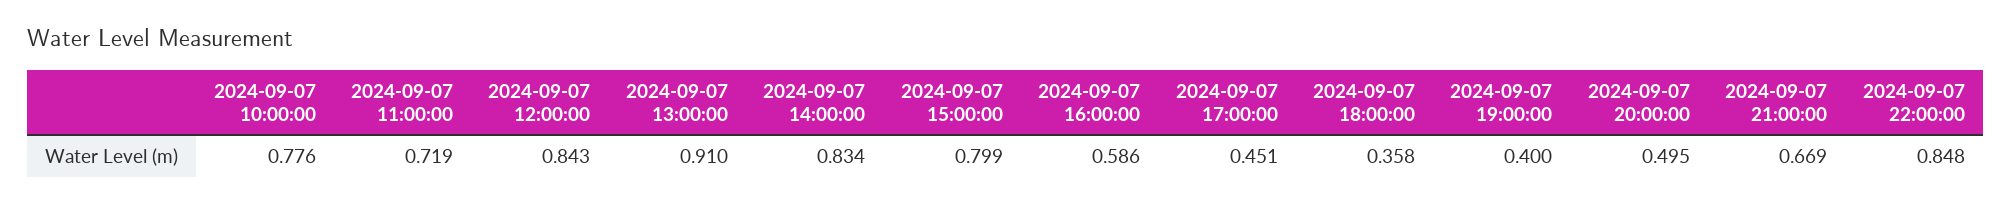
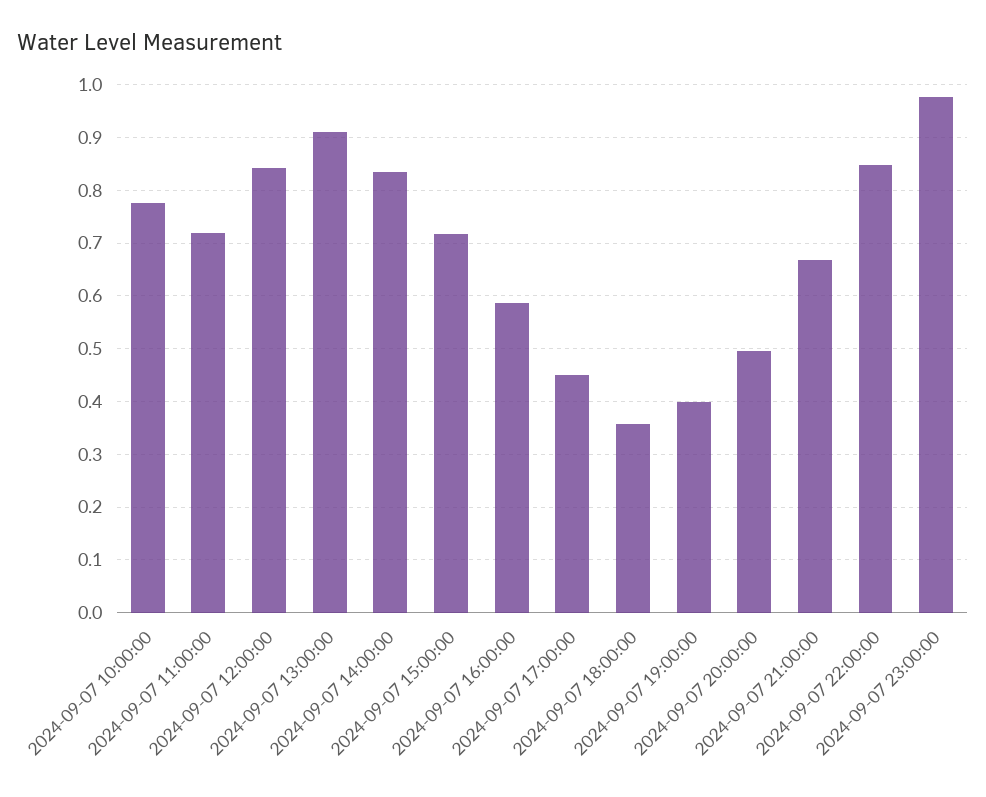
2024-09-07 15:00:00: 0.799 -> 0.72
2024-09-07 23:00:00: none -> 0.98

